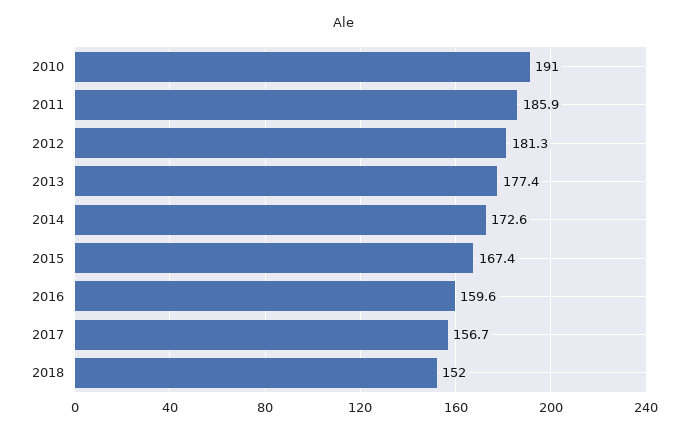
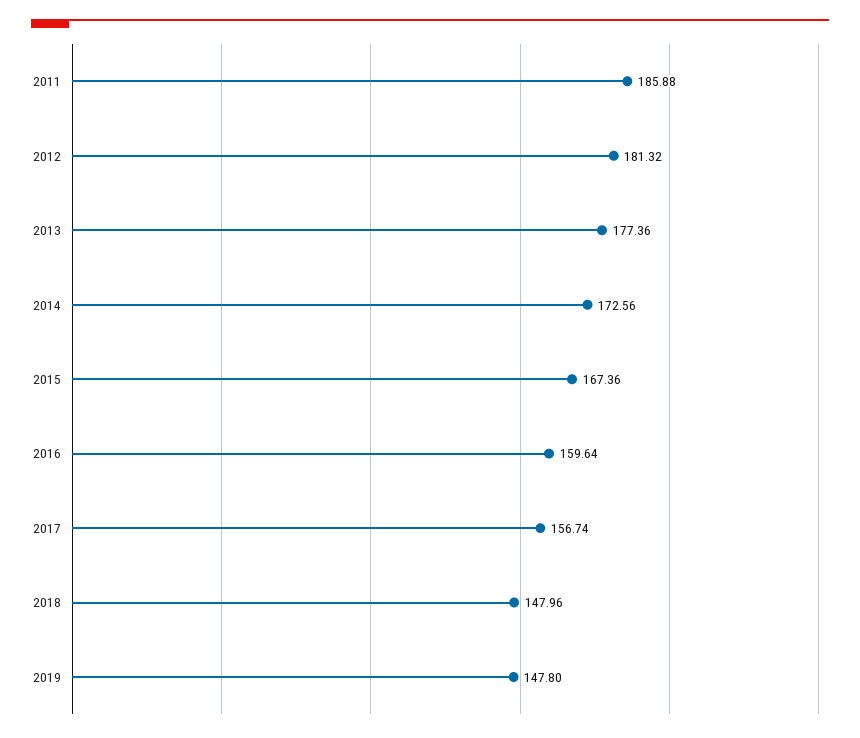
2010: 191 -> none
2018: 152 -> 147.96
2019: none -> 147.8

